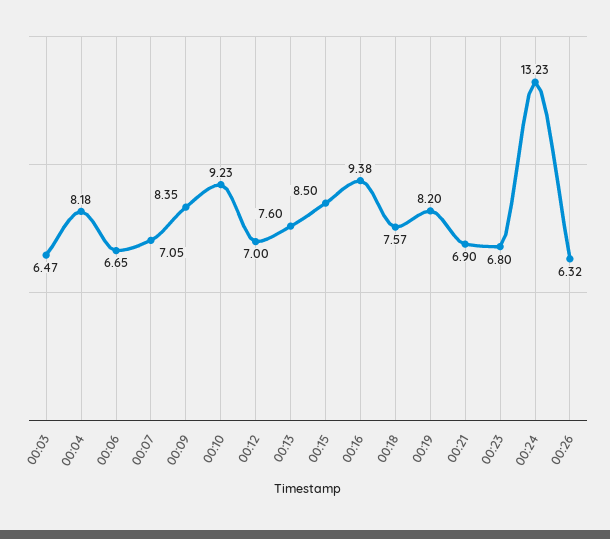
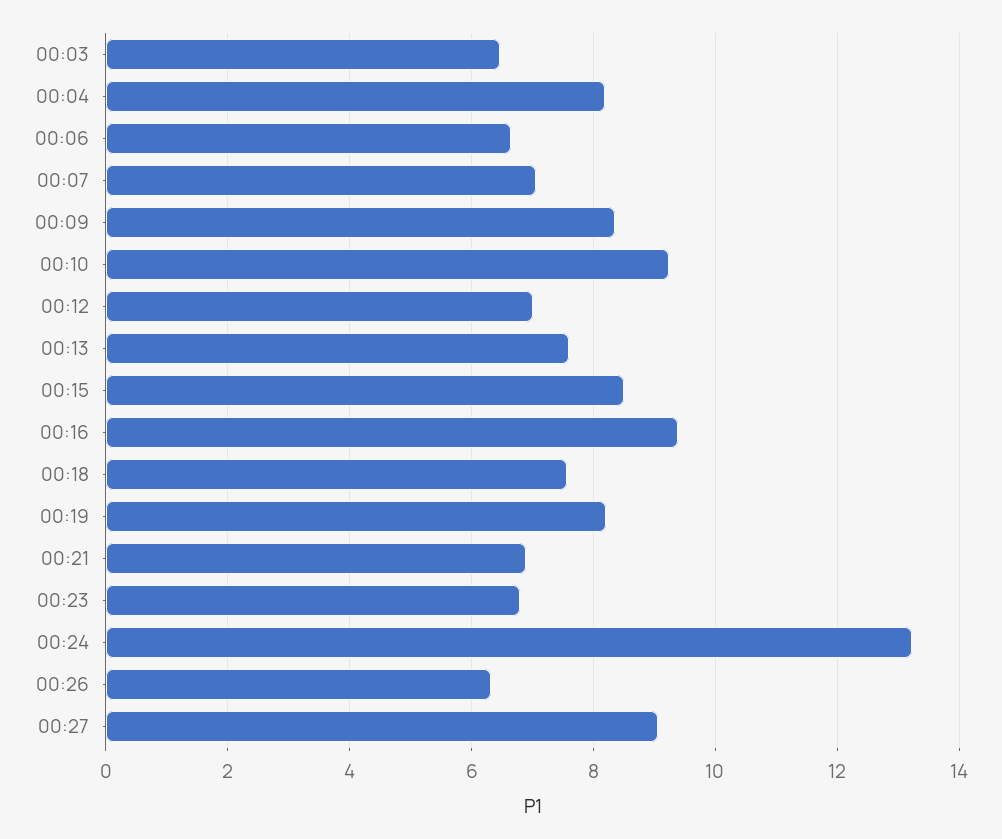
00:27: none -> 9

